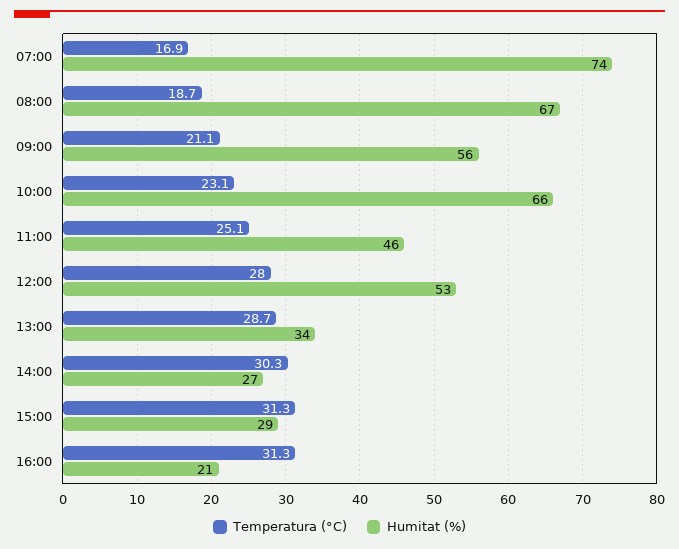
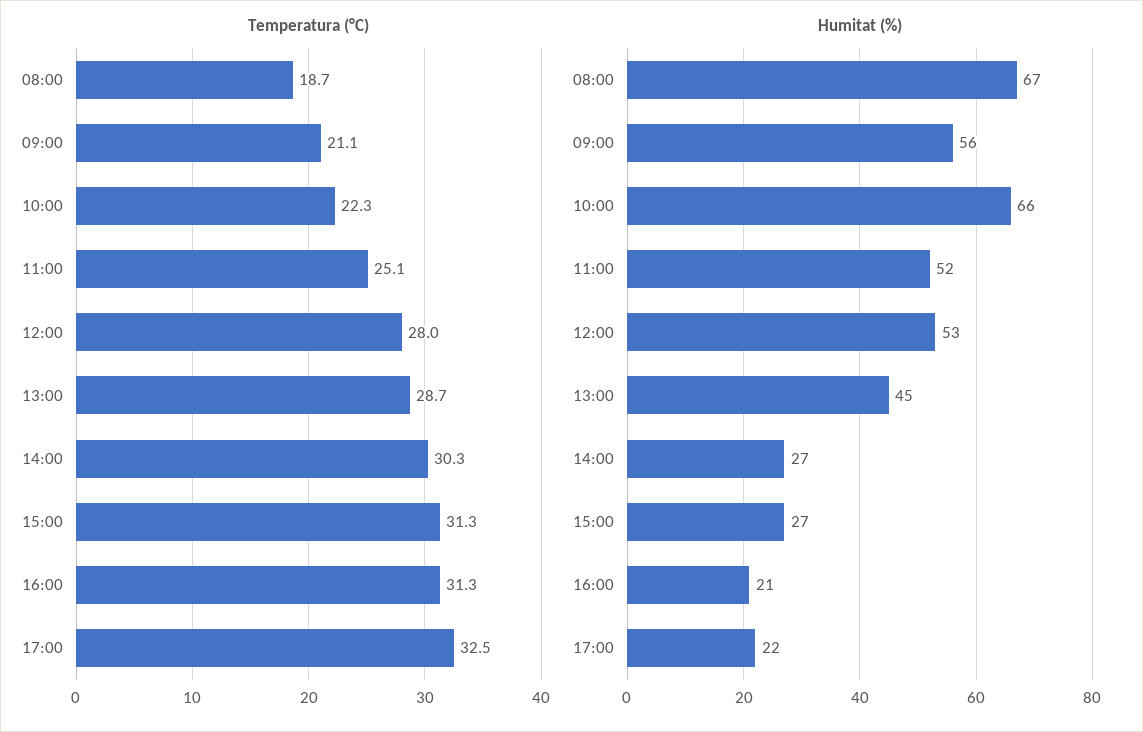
Temperatura (°C), 07:00: 16.9 -> none
Humitat (%), 07:00: 74 -> none
Temperatura (°C), 10:00: 23.1 -> 22.3
Humitat (%), 11:00: 46 -> 52
Humitat (%), 13:00: 34 -> 45
Humitat (%), 15:00: 29 -> 27
Temperatura (°C), 17:00: none -> 32.5
Humitat (%), 17:00: none -> 22

